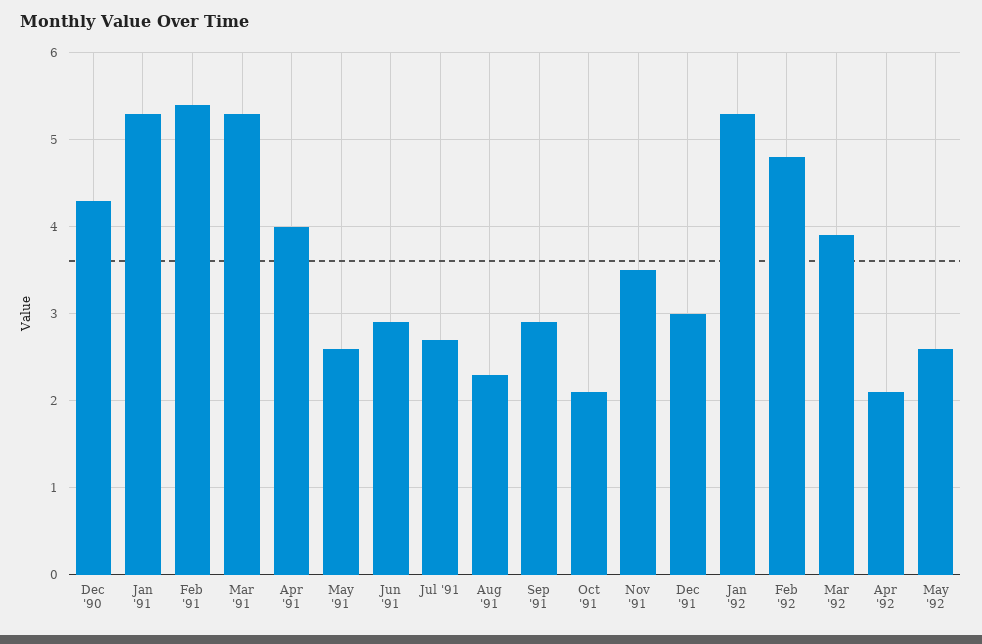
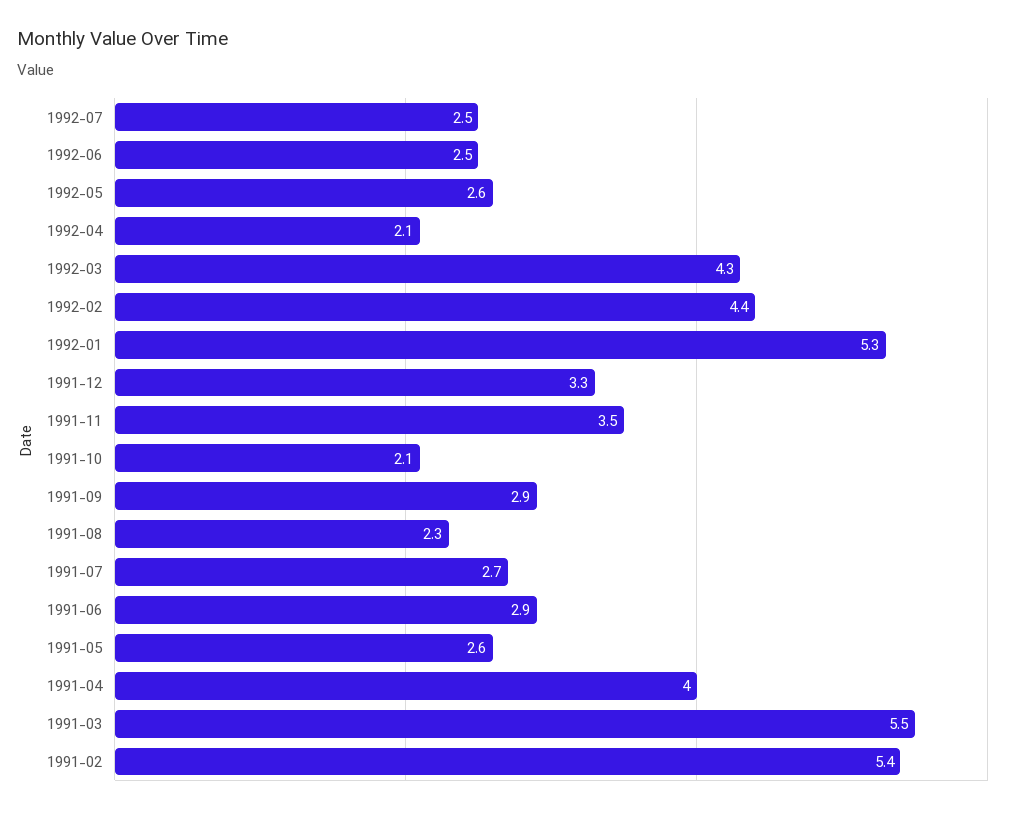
Dec '90: 4.3 -> none
Jan '91: 5.3 -> none
Mar '91: 5.3 -> 5.5
Dec '91: 3 -> 3.3
Feb '92: 4.8 -> 4.4
Mar '92: 3.9 -> 4.3
1992-07: none -> 2.5
1992-06: none -> 2.5

